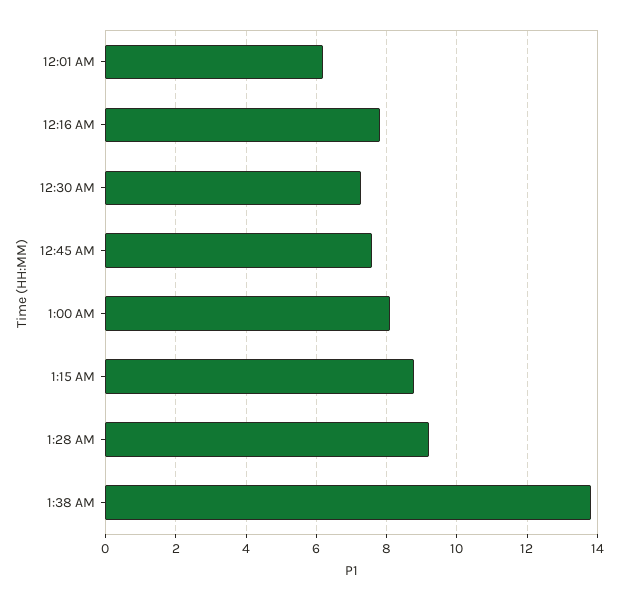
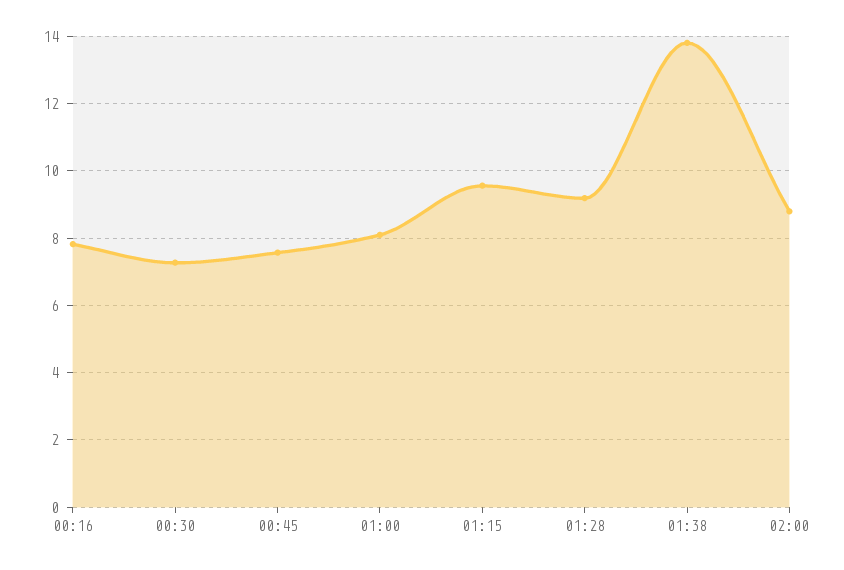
12:01 AM: 6.2 -> none
1:15 AM: 8.8 -> 9.6
02:00: none -> 8.8

